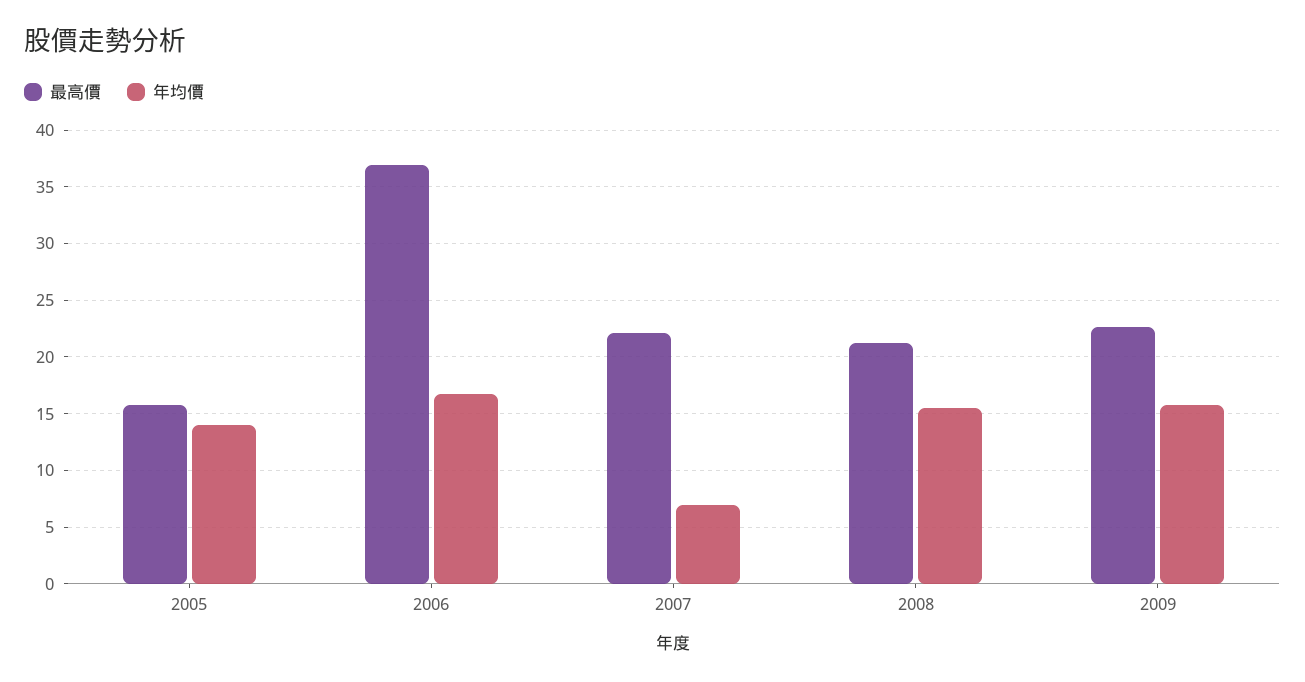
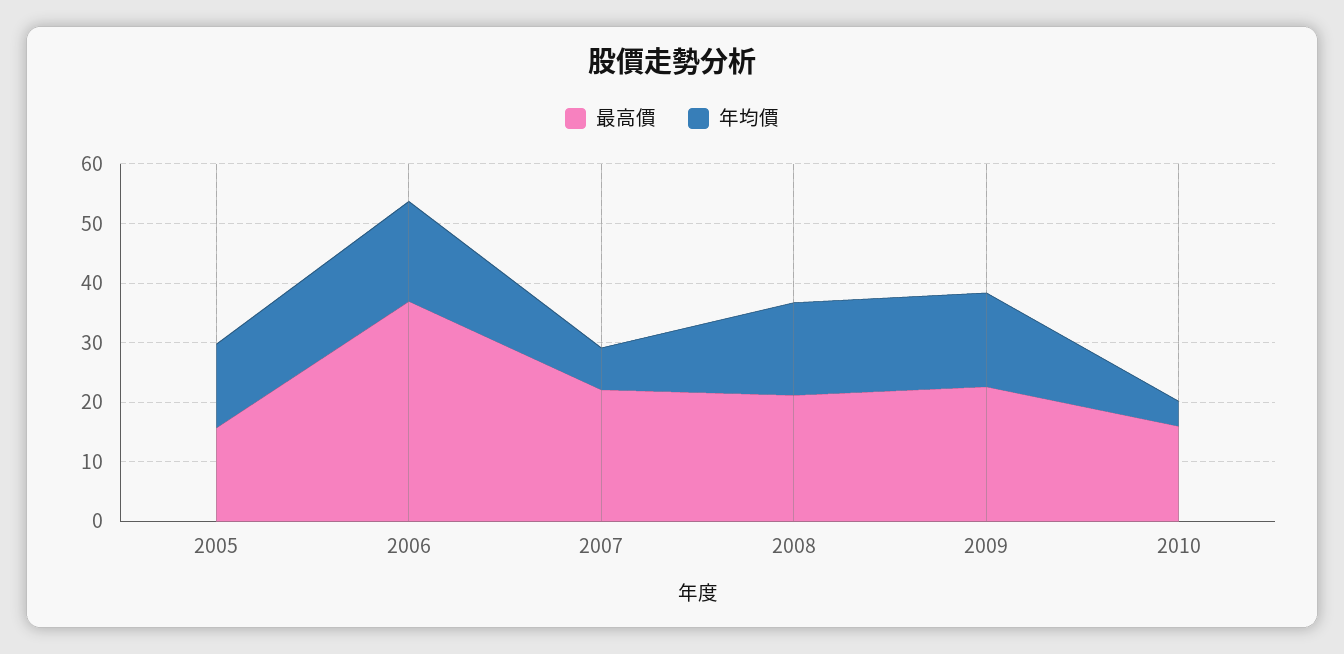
最高價, 2010: none -> 16
年均價, 2010: none -> 4

